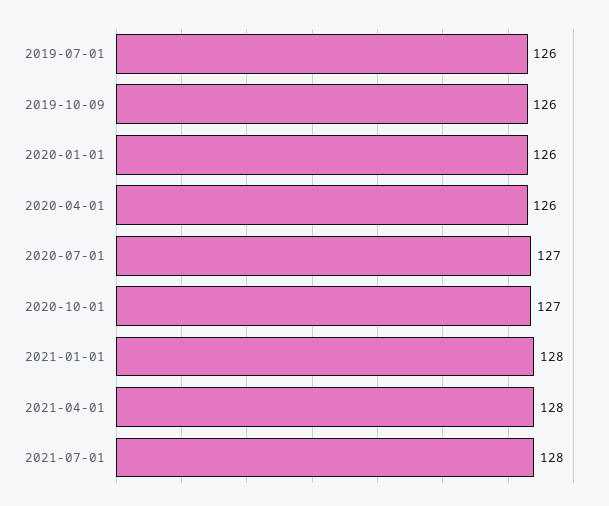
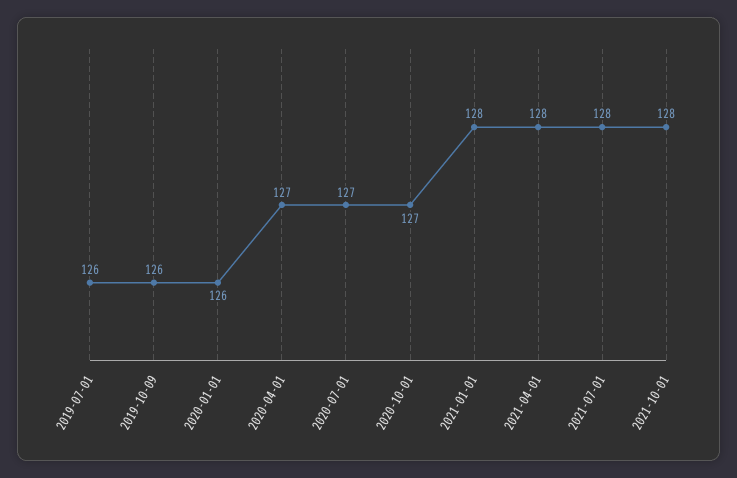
2020-04-01: 126 -> 127
2021-10-01: none -> 128

